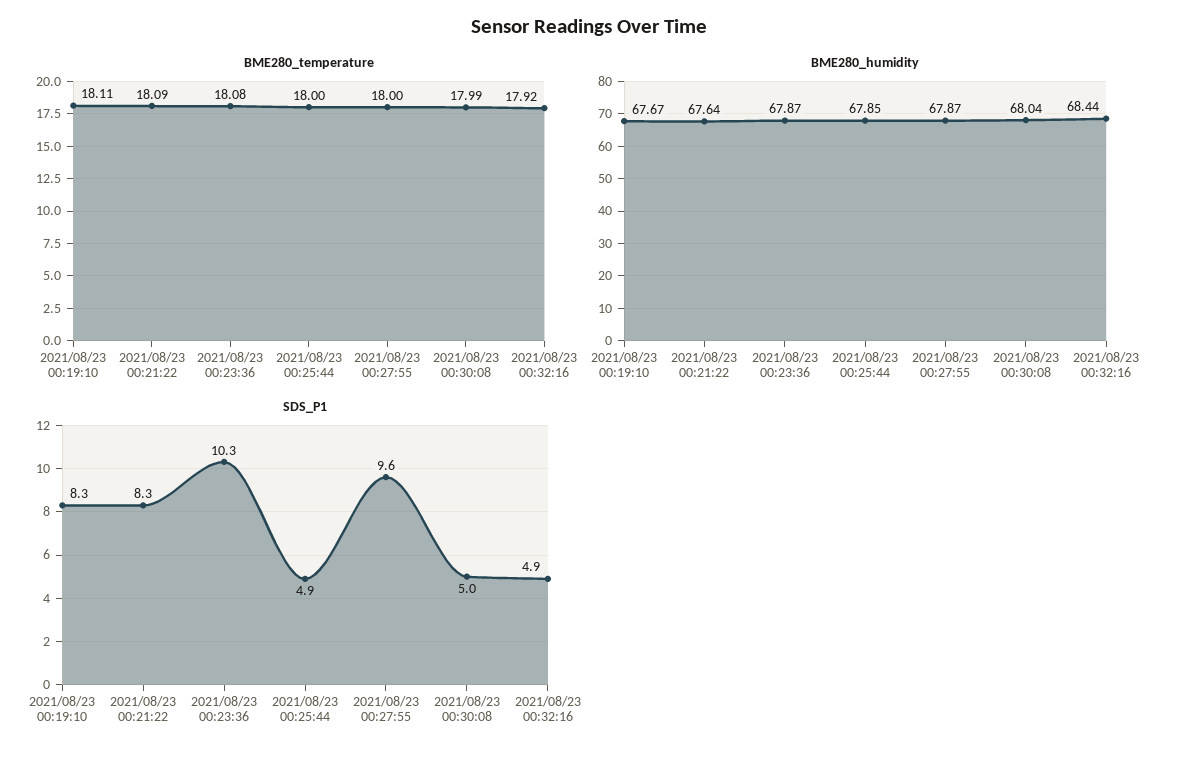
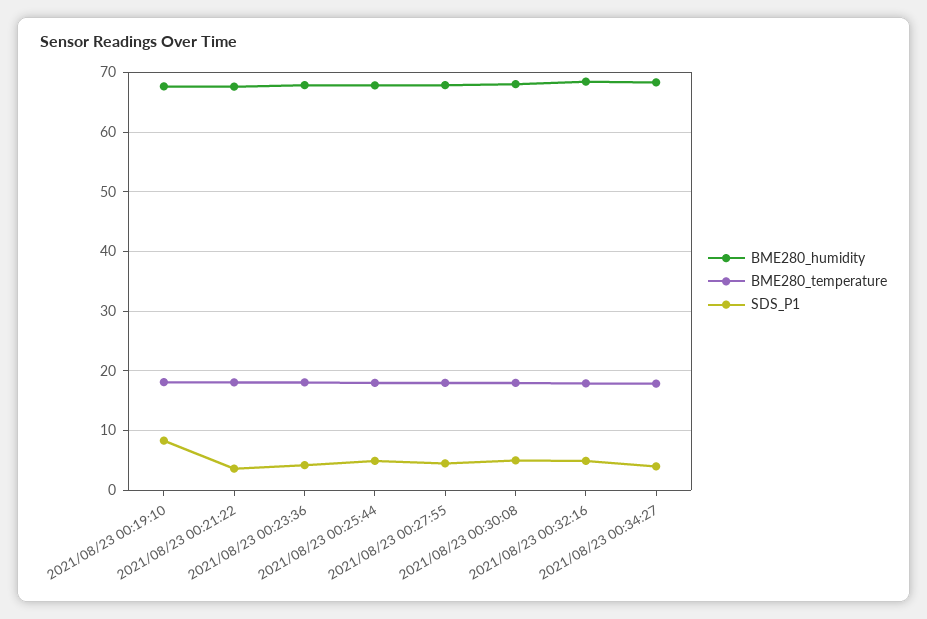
SDS_P1, 2021/08/23 00:21:22: 8.3 -> 4
SDS_P1, 2021/08/23 00:23:36: 10.3 -> 4
SDS_P1, 2021/08/23 00:27:55: 9.6 -> 4
BME280_humidity, 2021/08/23 00:34:27: none -> 68
BME280_temperature, 2021/08/23 00:34:27: none -> 18
SDS_P1, 2021/08/23 00:34:27: none -> 4

